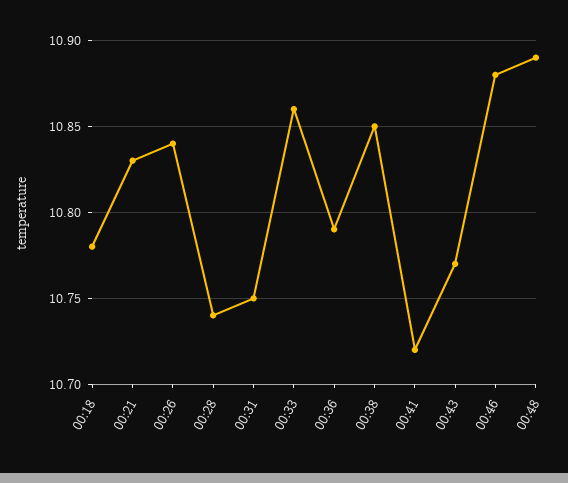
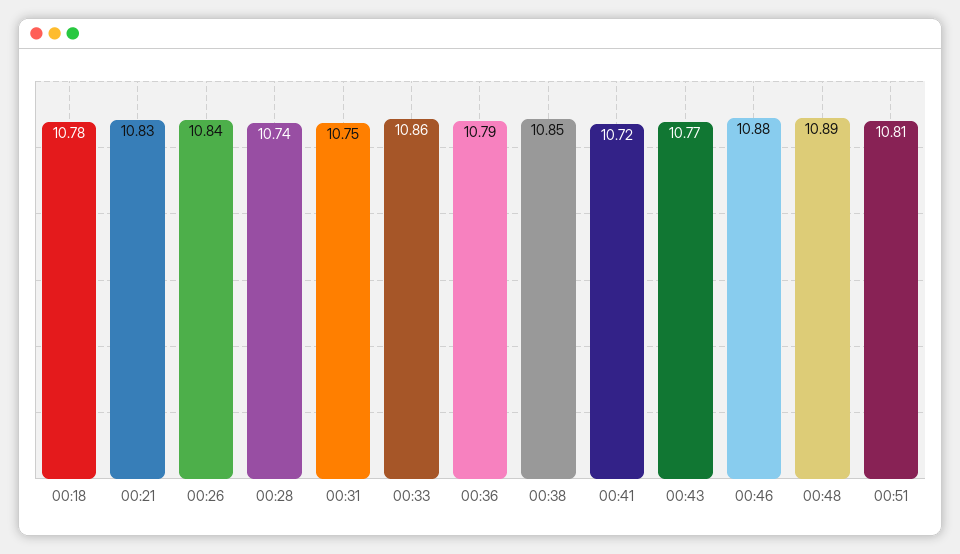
00:51: none -> 10.81

